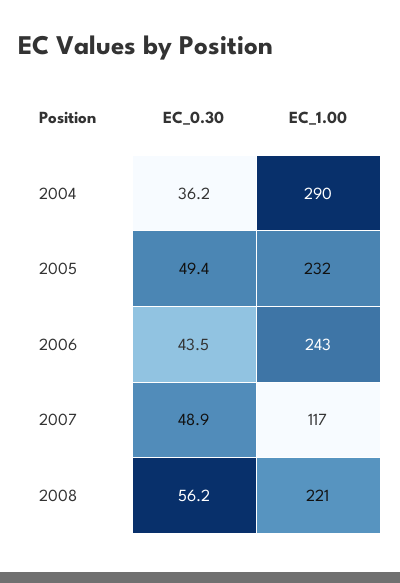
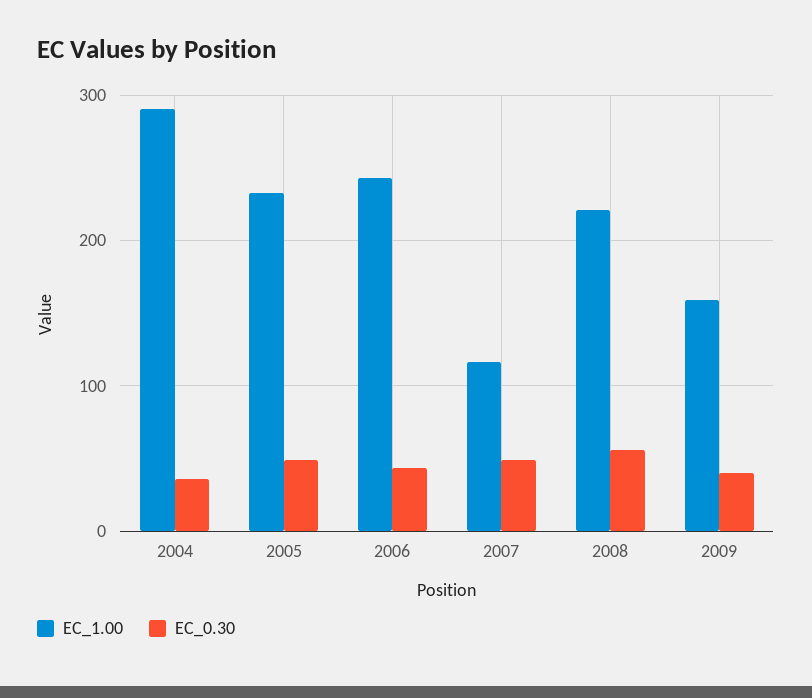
EC_1.00, 2009: none -> 160
EC_0.30, 2009: none -> 40

